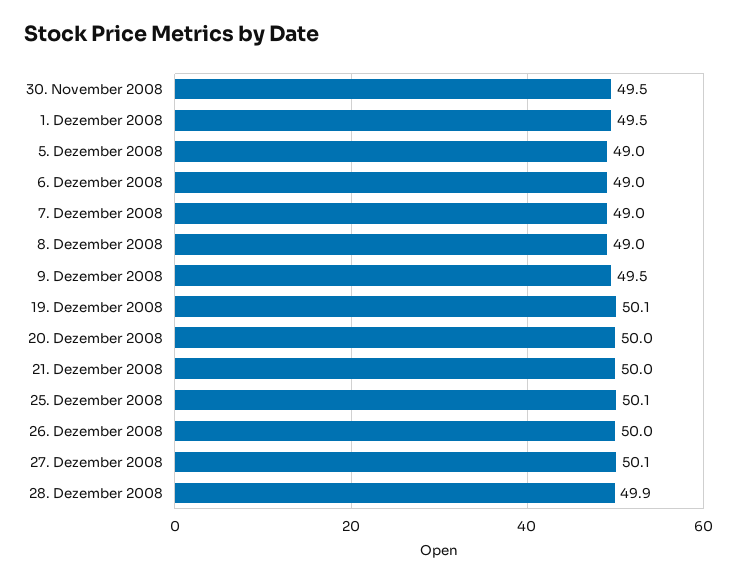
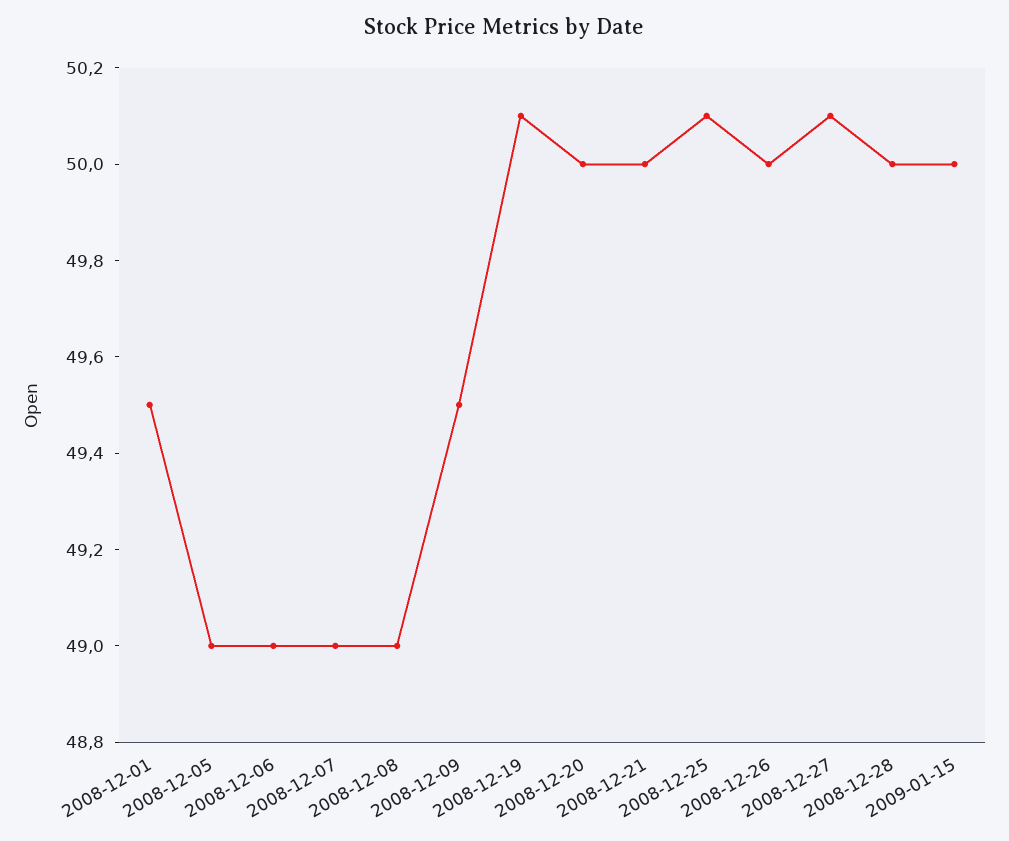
30. November 2008: 49.5 -> none
28. Dezember 2008: 49.9 -> 50
2009-01-15: none -> 50

